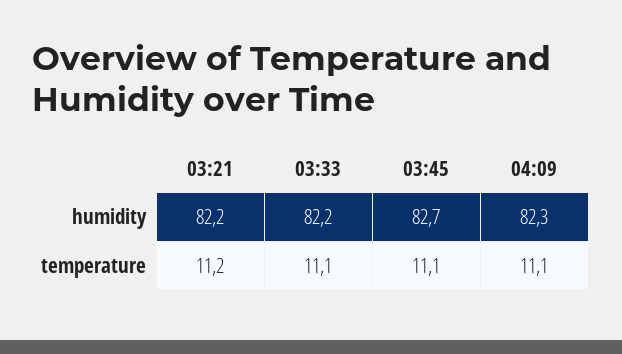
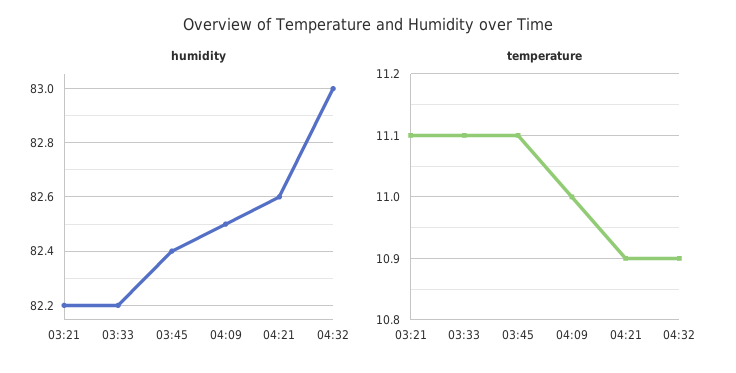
humidity, 03:45: 82.7 -> 82.4
humidity, 04:09: 82.3 -> 82.5
temperature, 03:21: 11.2 -> 11.1
temperature, 04:09: 11.1 -> 11
humidity, 04:21: none -> 82.6
humidity, 04:32: none -> 83
temperature, 04:21: none -> 10.9
temperature, 04:32: none -> 10.9

